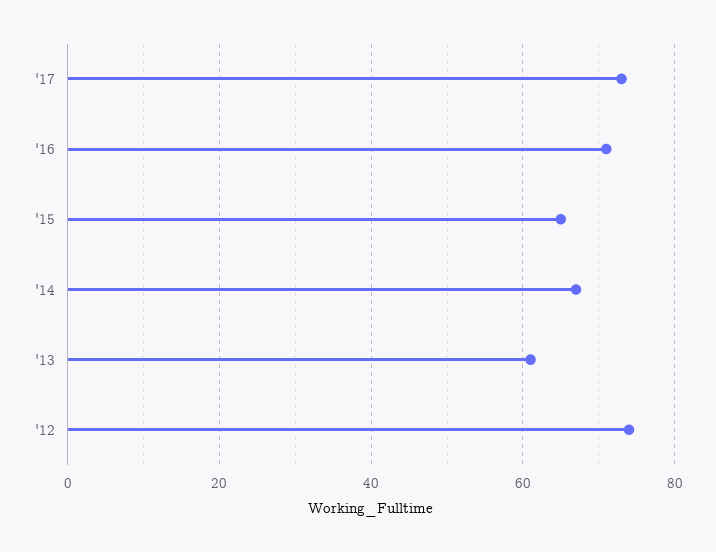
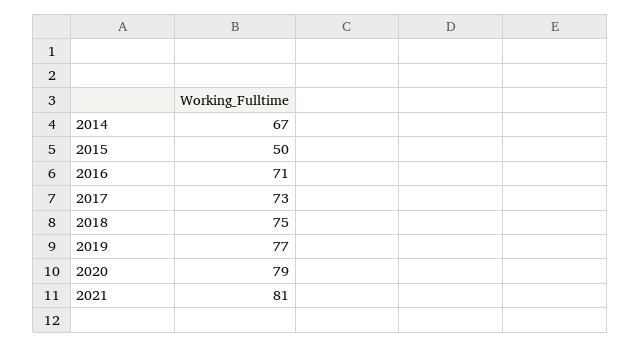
'15: 65 -> 50
'13: 60 -> none
'12: 75 -> none
2018: none -> 75
2019: none -> 77
2020: none -> 79
2021: none -> 81

